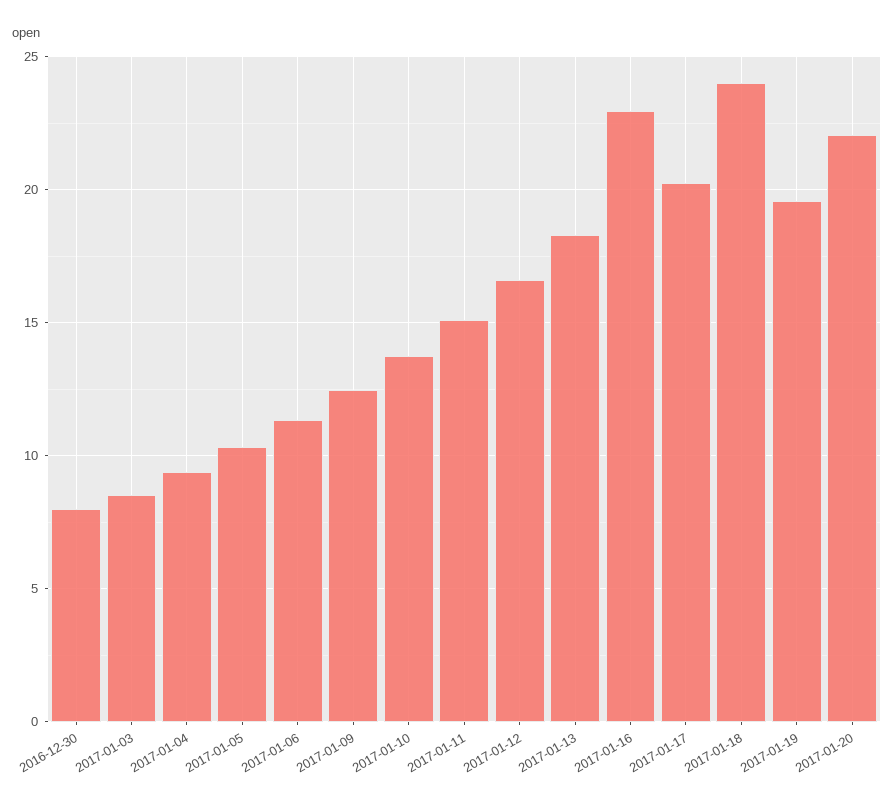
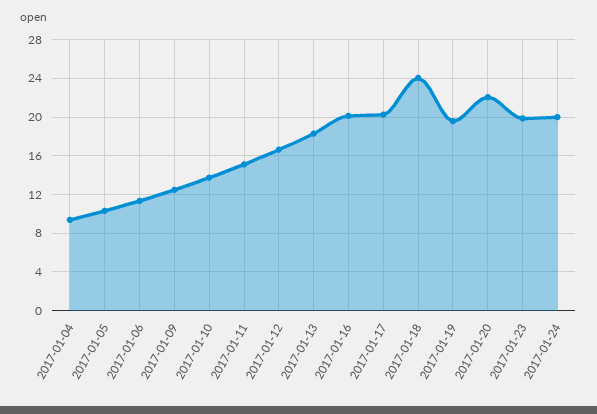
2016-12-30: 8 -> none
2017-01-03: 8.5 -> none
2017-01-16: 23 -> 20
2017-01-23: none -> 20
2017-01-24: none -> 20

